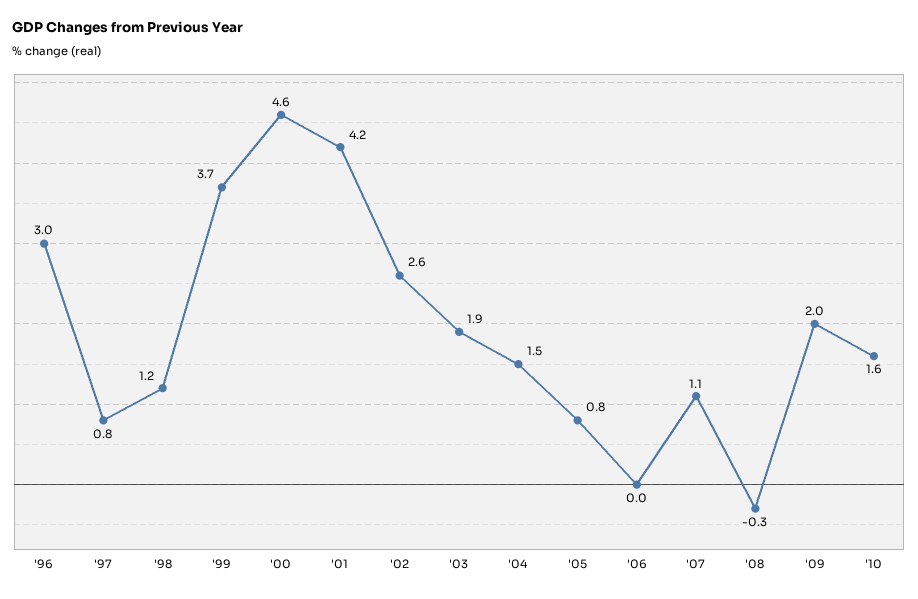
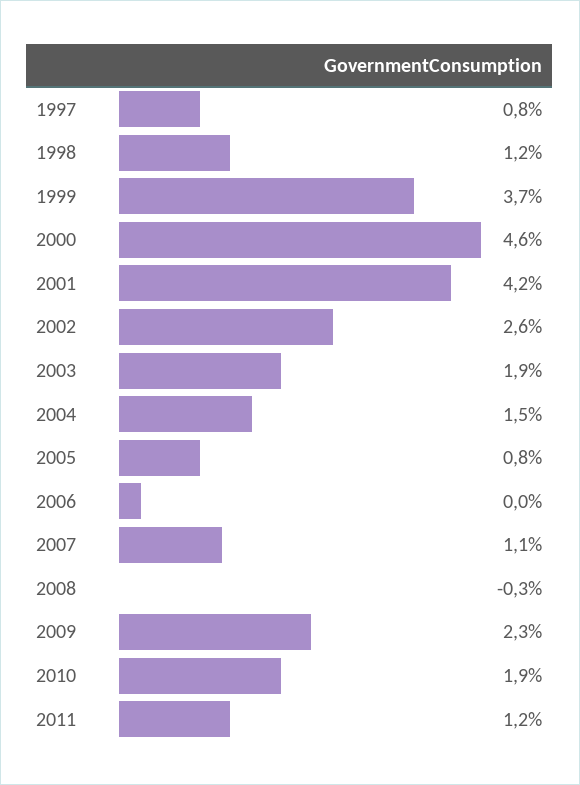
'96: 3 -> none
'09: 2 -> 2.3
'10: 1.6 -> 1.9
2011: none -> 1.2

